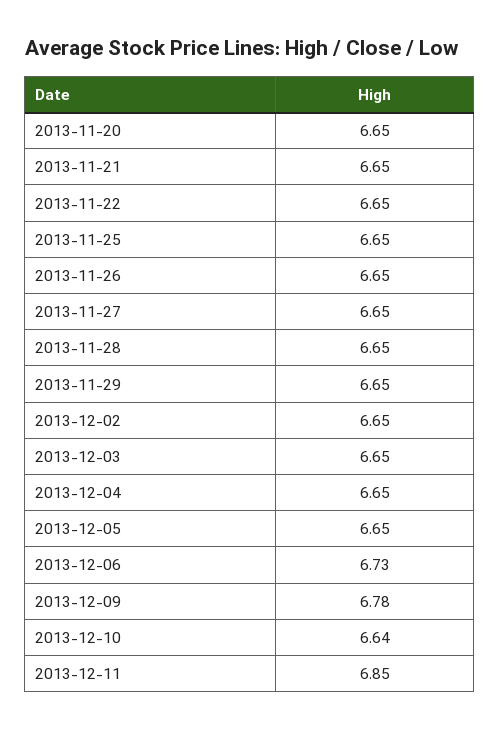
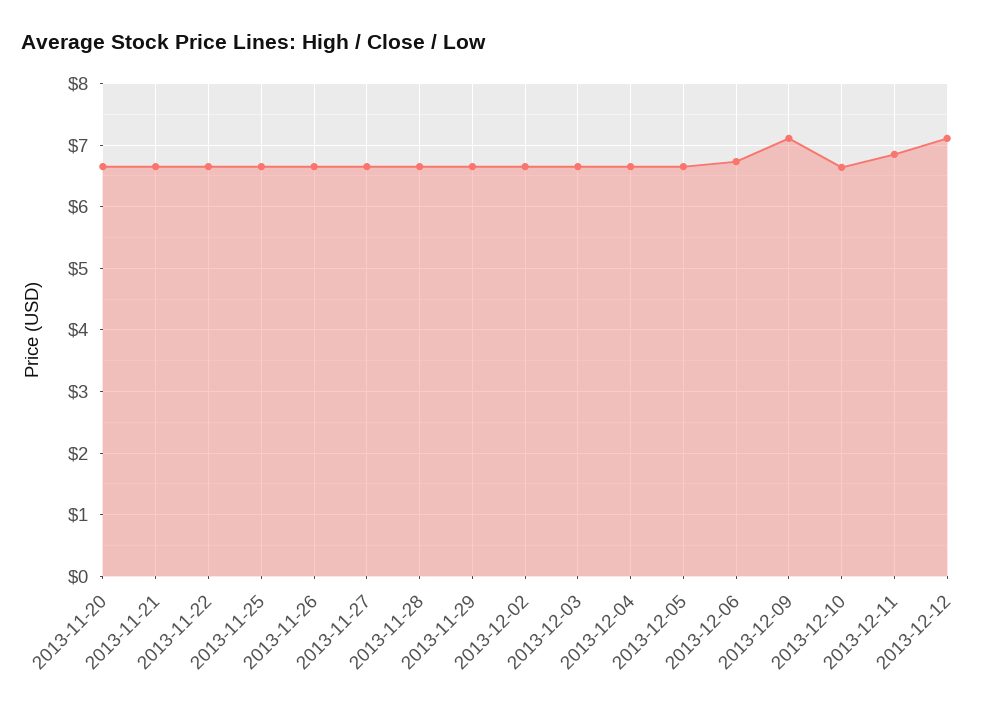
2013-12-09: 6.78 -> 7.1
2013-12-12: none -> 7.1

